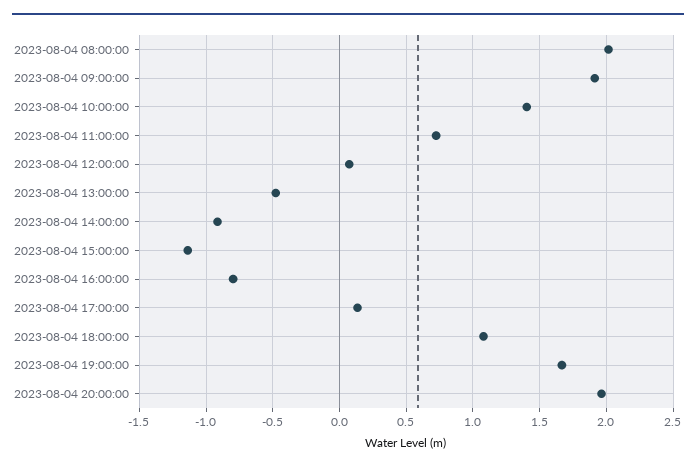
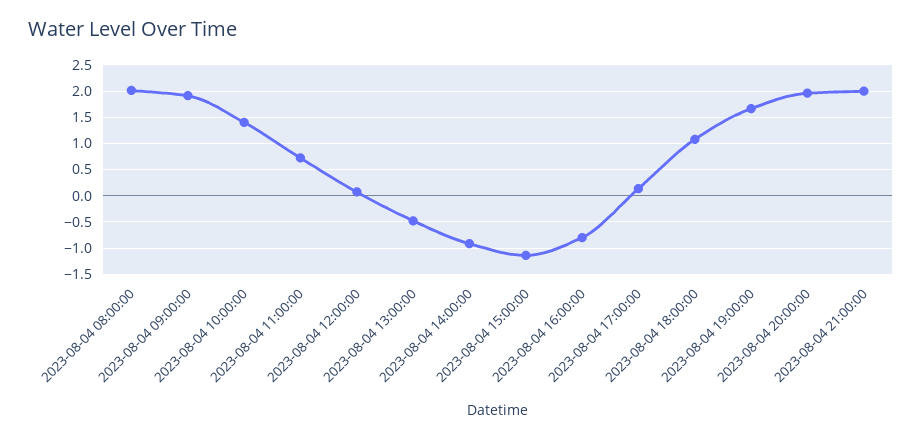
2023-08-04 21:00:00: none -> 2

